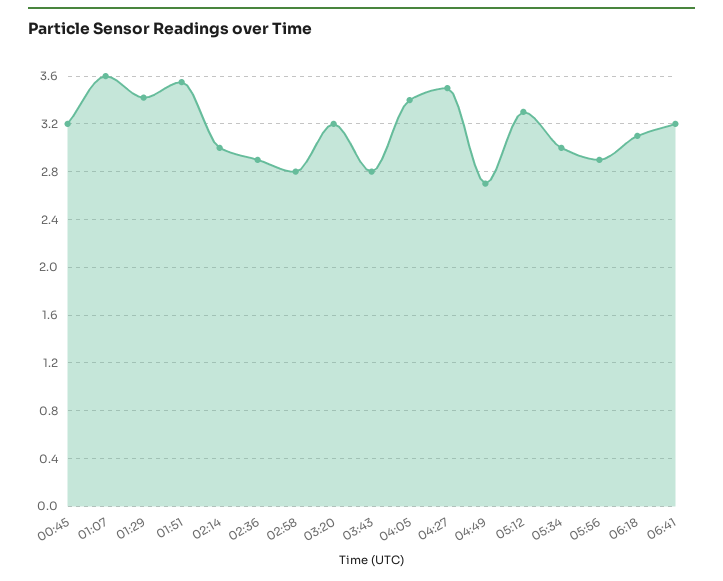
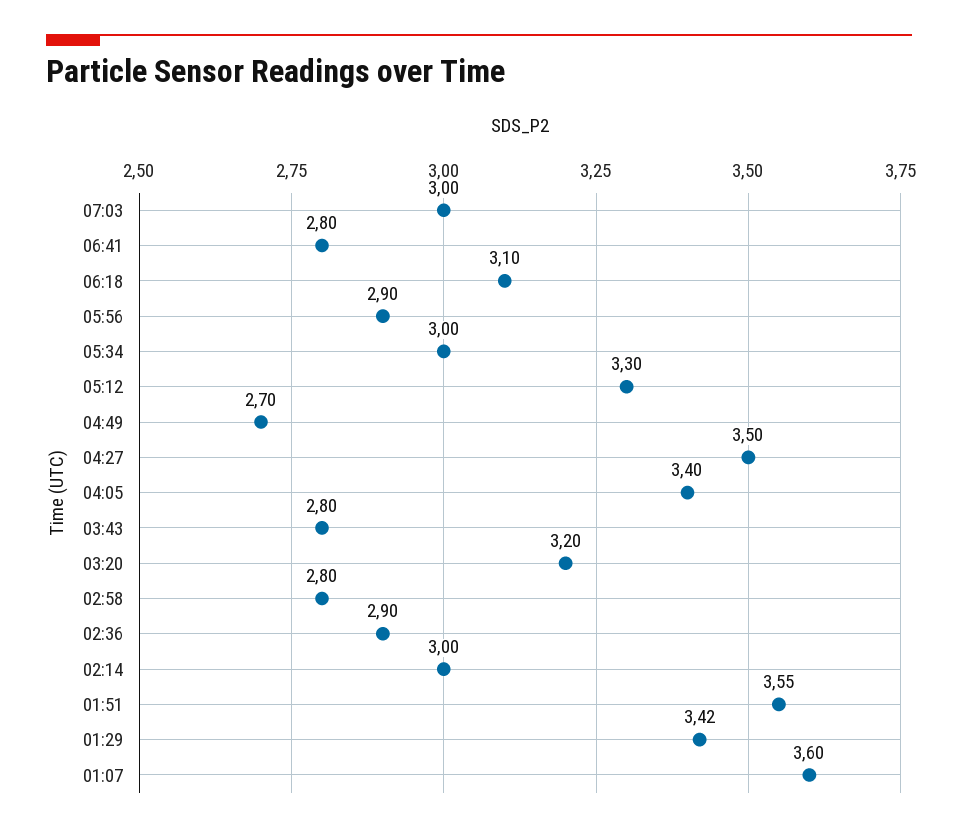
00:45: 3.2 -> none
06:41: 3.2 -> 2.8
07:03: none -> 3

